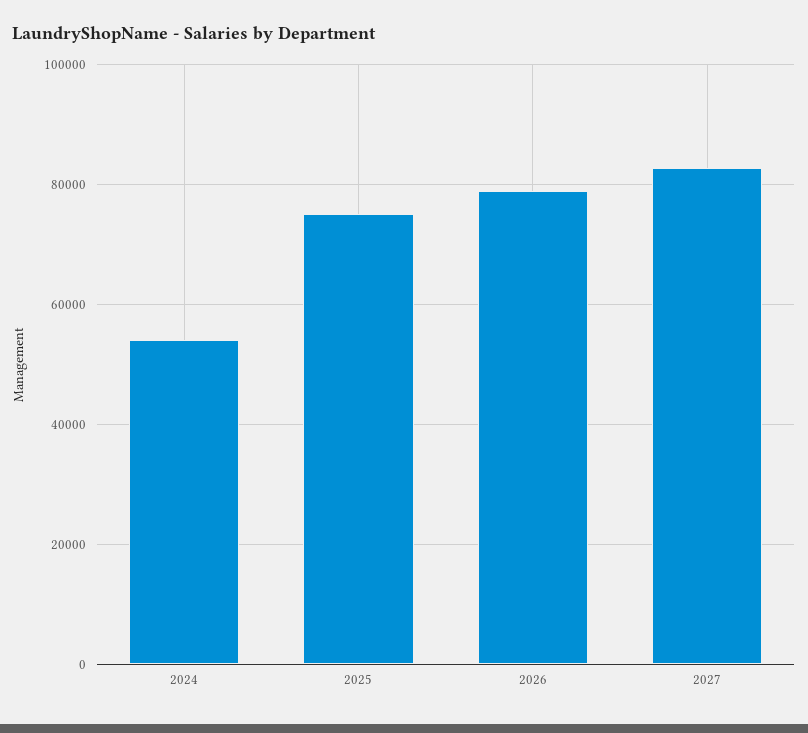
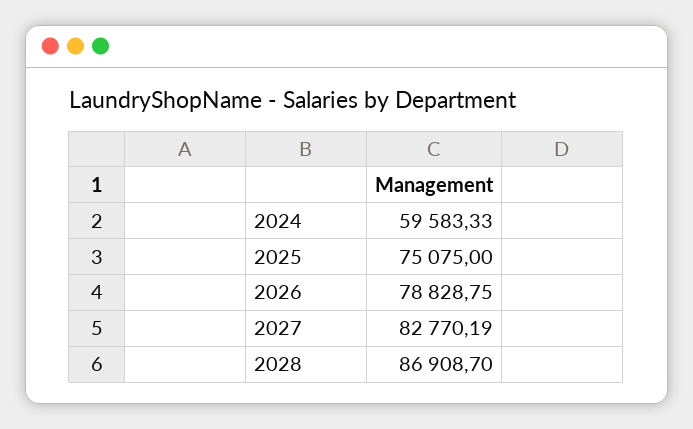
2024: 54000 -> 59583.33
2028: none -> 86908.7

